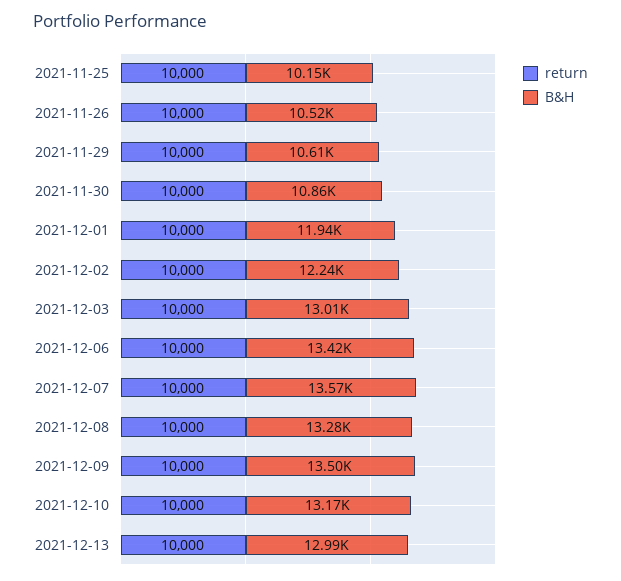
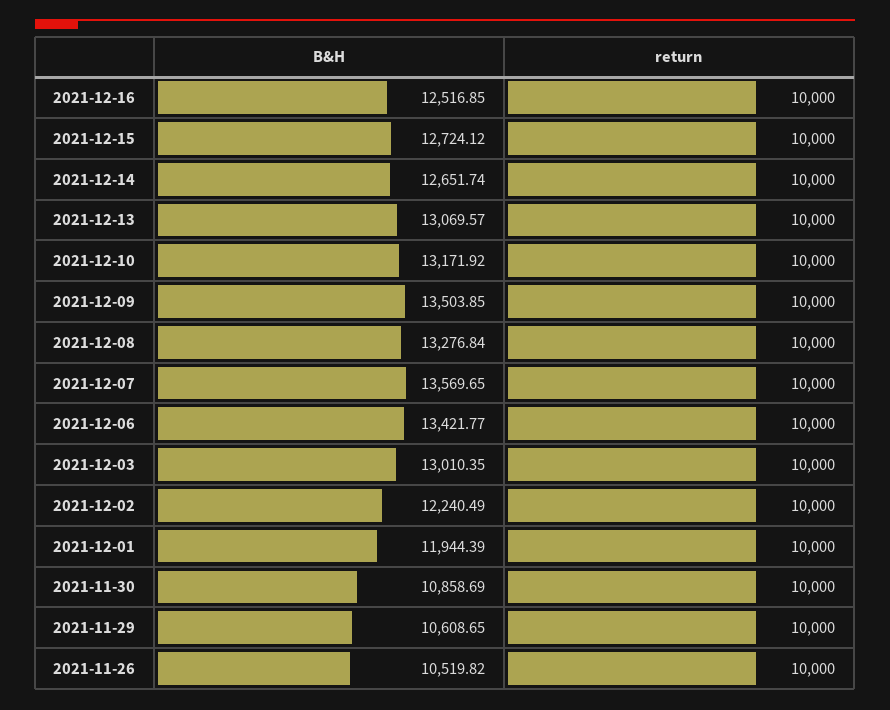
return, 2021-11-25: 10000 -> none
B&H, 2021-11-25: 10150 -> none
B&H, 2021-12-13: 12990 -> 13069.57
B&H, 2021-12-16: none -> 12516.85
return, 2021-12-16: none -> 10000
B&H, 2021-12-15: none -> 12724.12
return, 2021-12-15: none -> 10000
B&H, 2021-12-14: none -> 12651.74
return, 2021-12-14: none -> 10000

